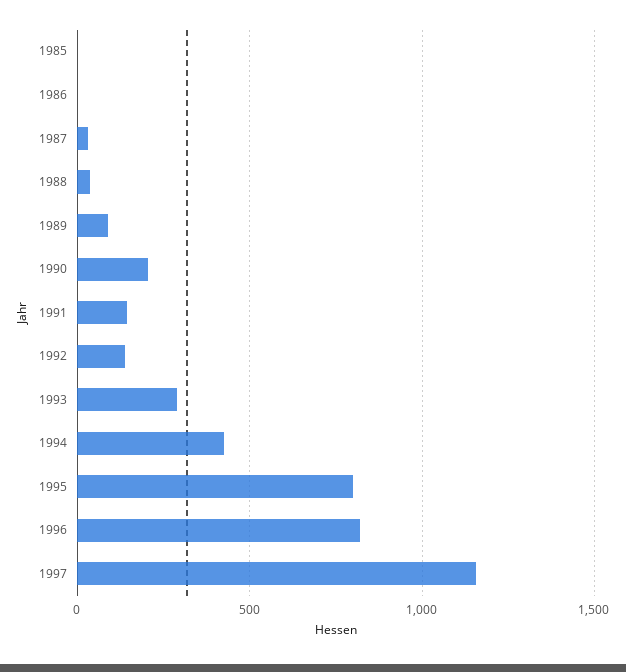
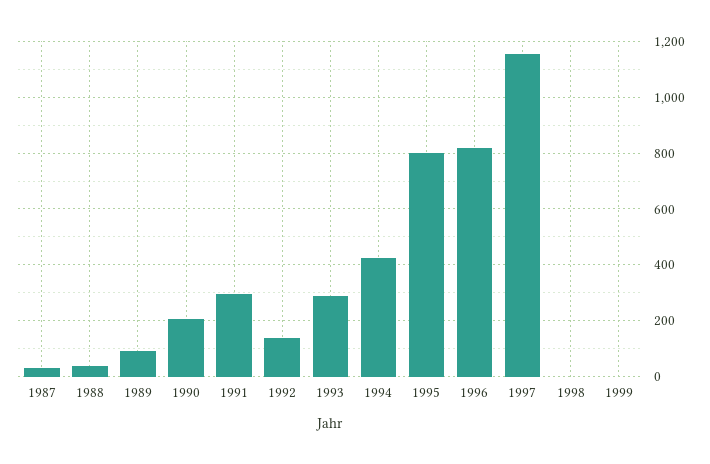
1985: 0 -> none
1986: 0 -> none
1991: 150 -> 300
1998: none -> 0
1999: none -> 0

